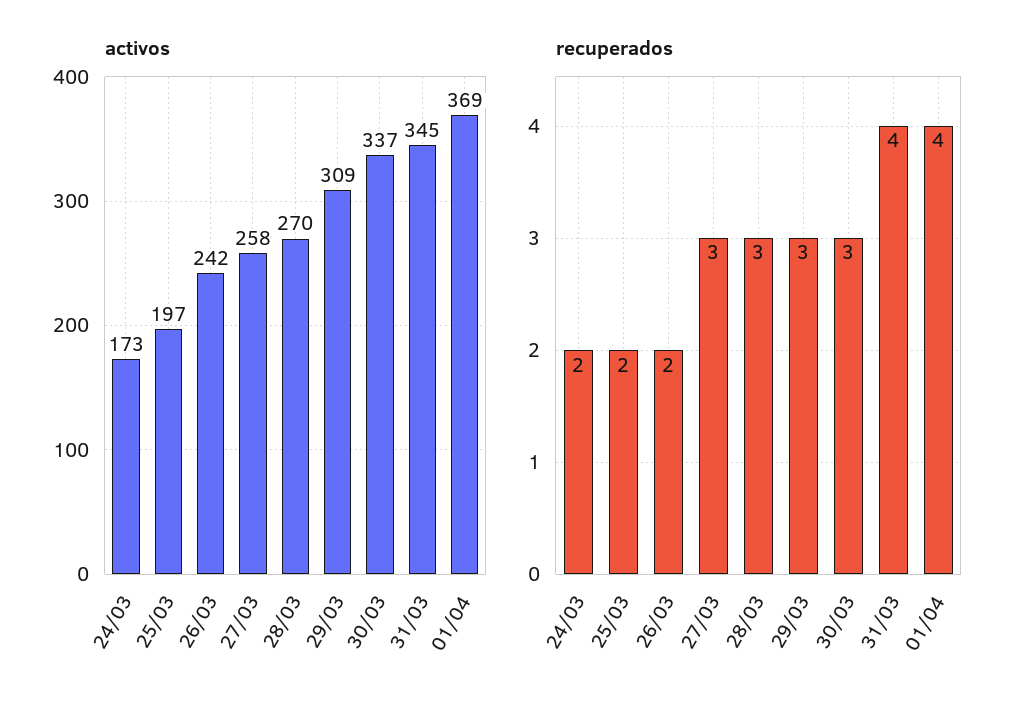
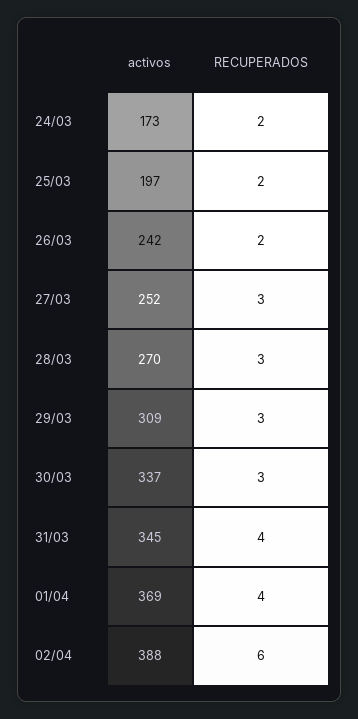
activos, 27/03: 258 -> 252
activos, 02/04: none -> 388
recuperados, 02/04: none -> 6

